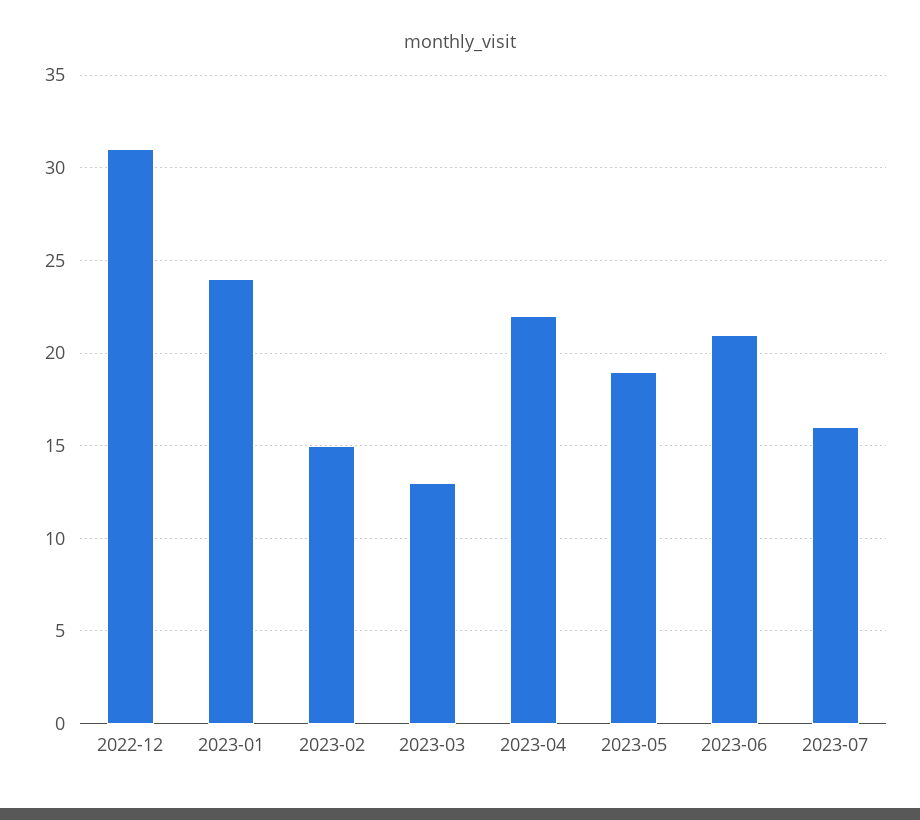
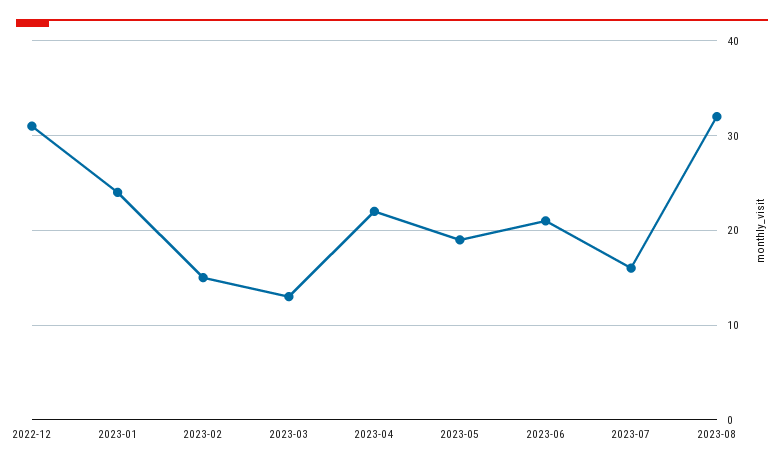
2023-08: none -> 32

